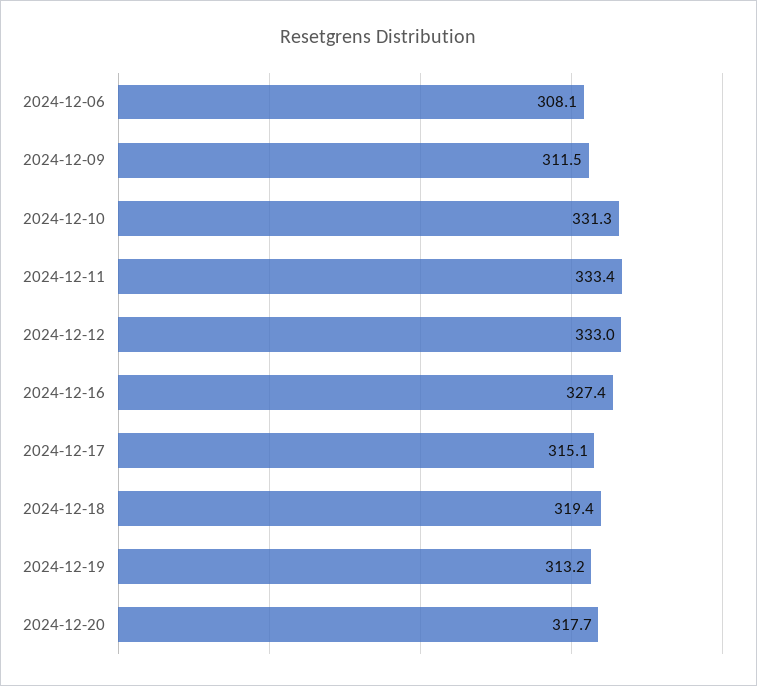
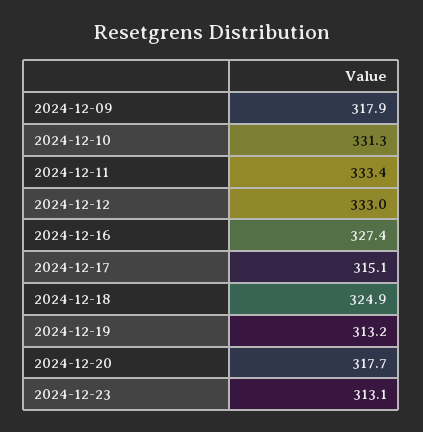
2024-12-06: 308.1 -> none
2024-12-09: 311.5 -> 317.9
2024-12-18: 319.4 -> 324.9
2024-12-23: none -> 313.1

